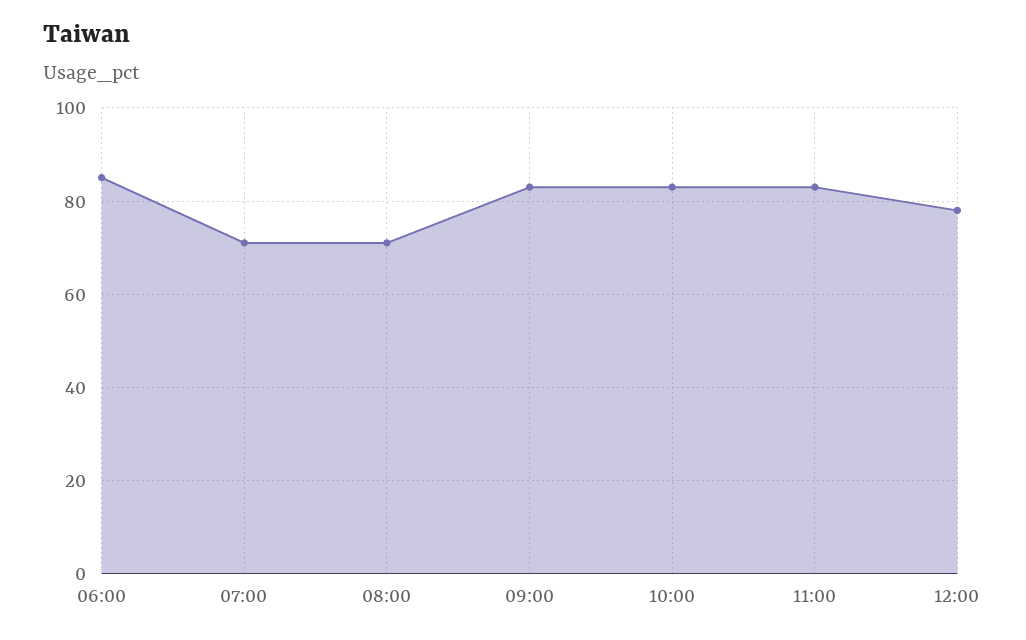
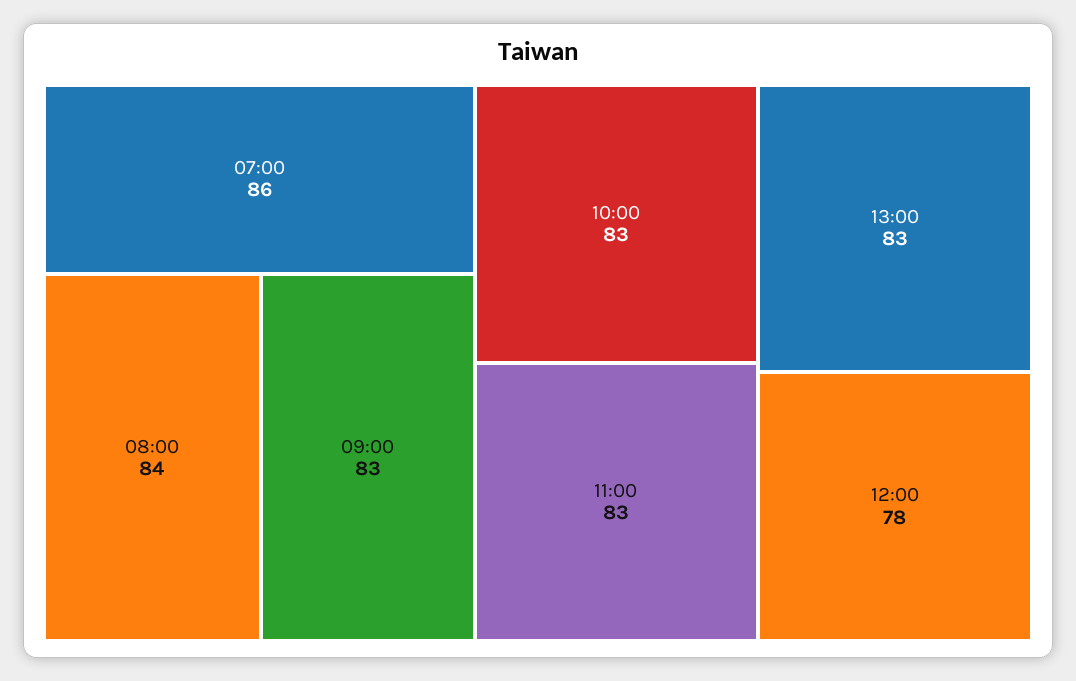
06:00: 85 -> none
07:00: 70 -> 86
08:00: 70 -> 84
13:00: none -> 83

